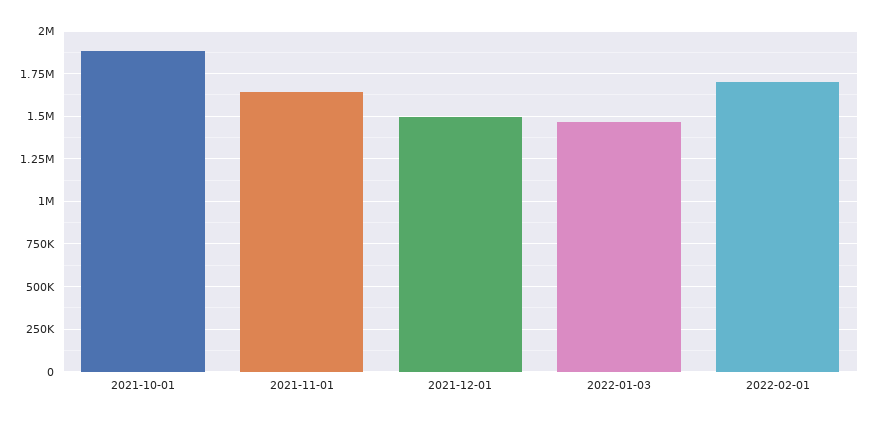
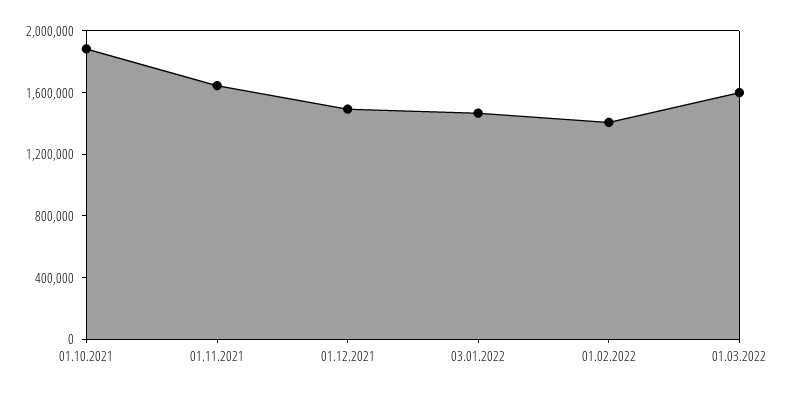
2022-02-01: 1700000 -> 1400000
01.03.2022: none -> 1600000

